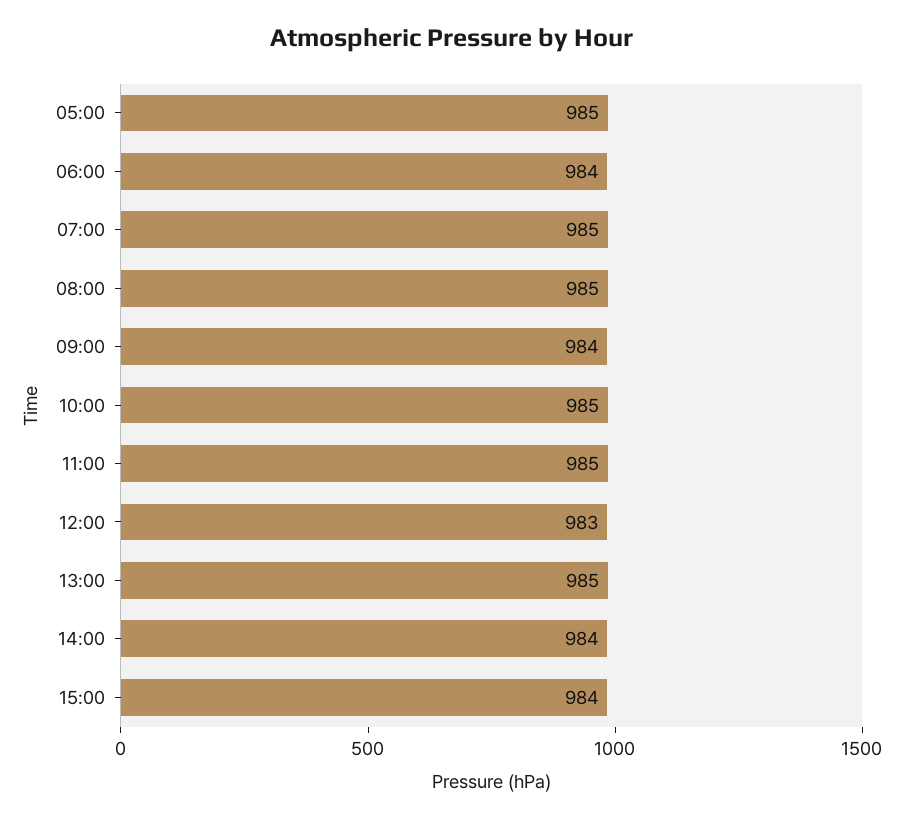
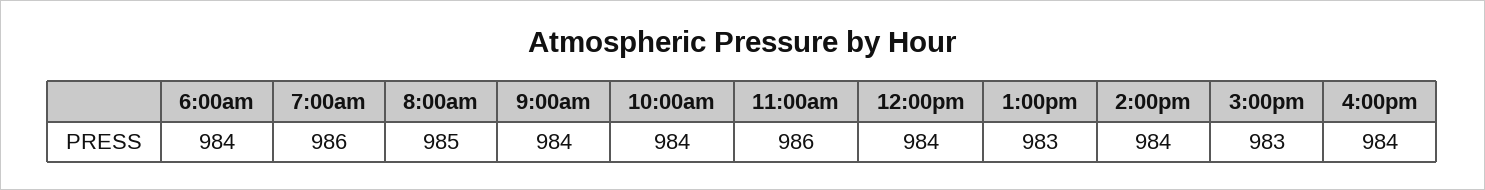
05:00: 985 -> none
07:00: 985 -> 986
10:00: 985 -> 984
11:00: 985 -> 986
12:00: 983 -> 984
13:00: 985 -> 983
15:00: 984 -> 983
4:00pm: none -> 984

